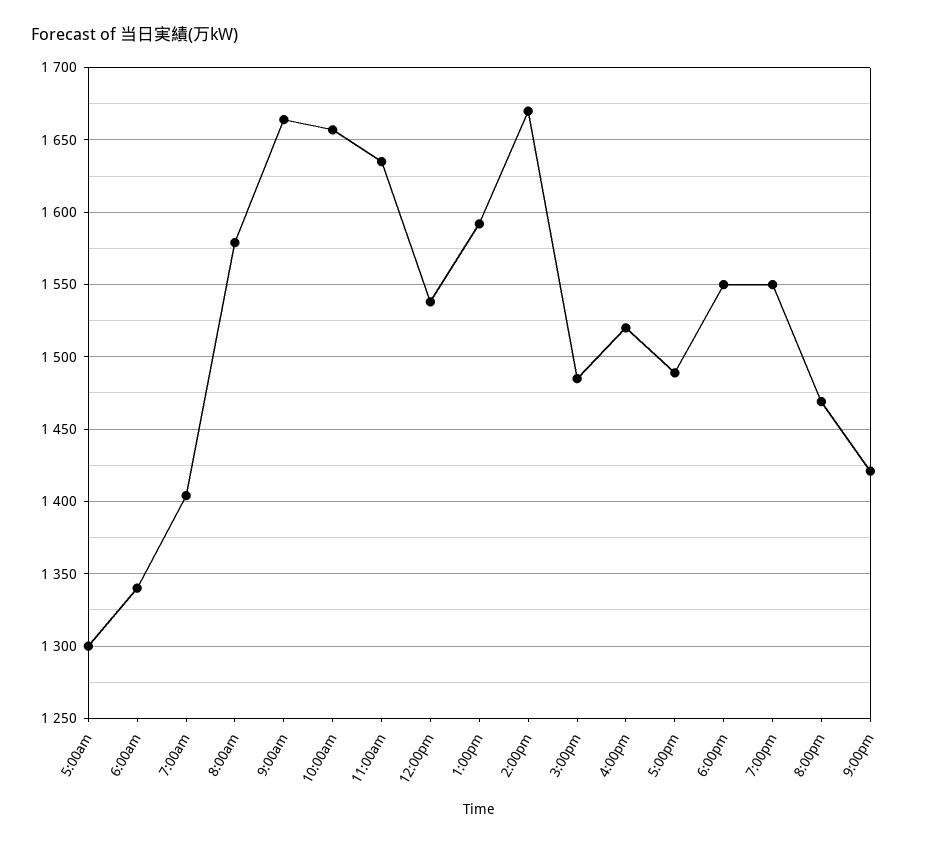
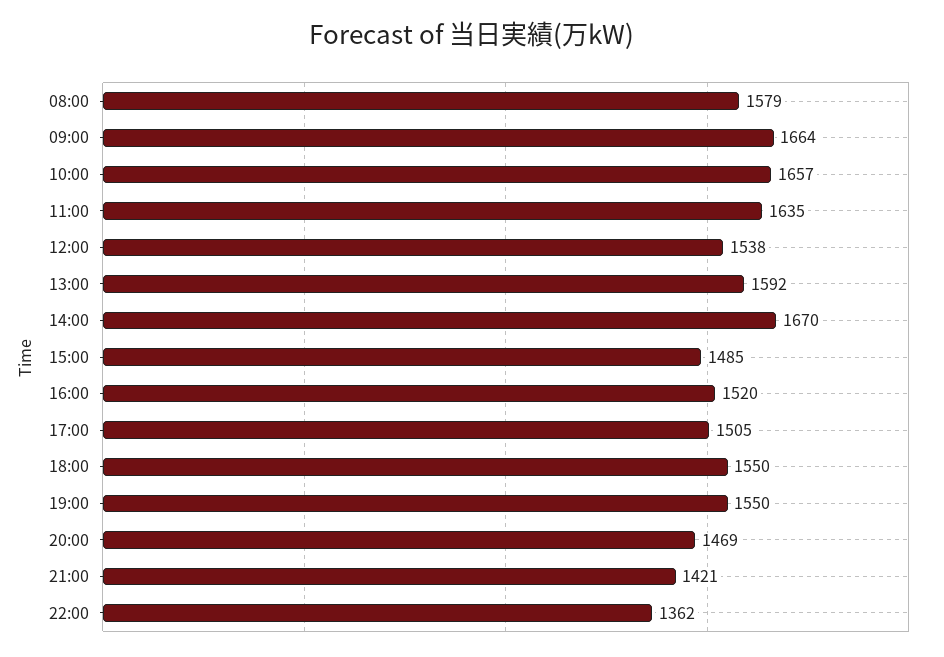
5:00am: 1300 -> none
6:00am: 1340 -> none
7:00am: 1405 -> none
5:00pm: 1490 -> 1505
22:00: none -> 1362

